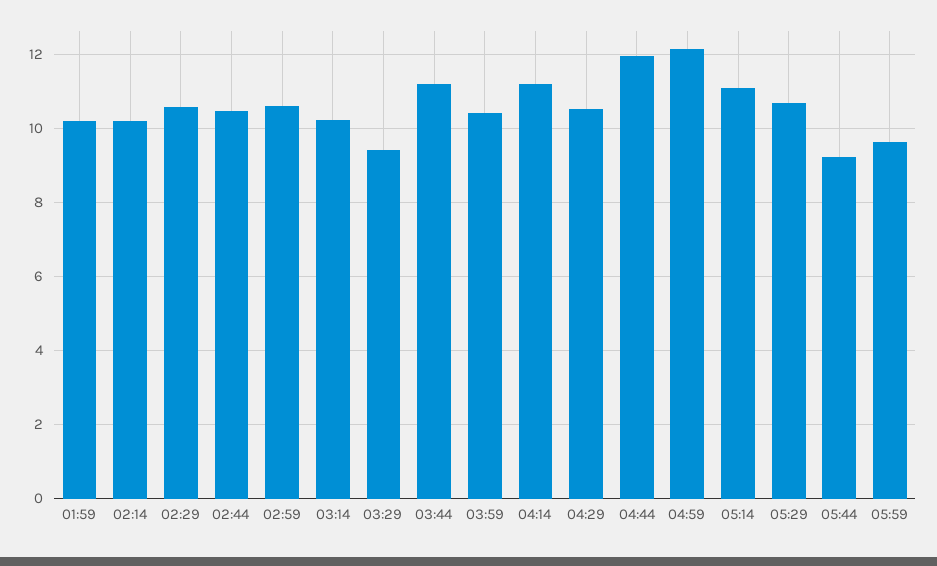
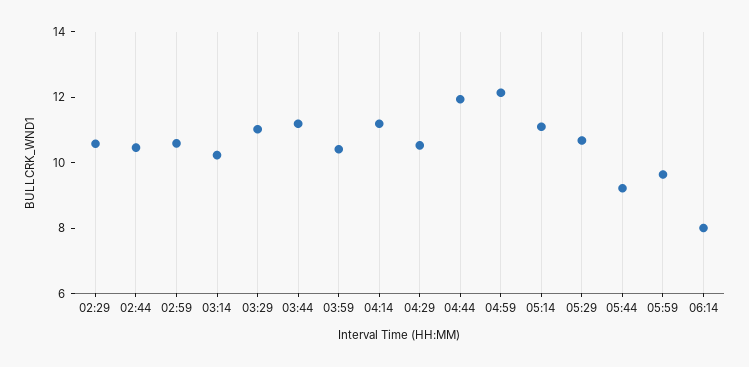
01:59: 10.2 -> none
02:14: 10.2 -> none
03:29: 9.4 -> 11
06:14: none -> 8

